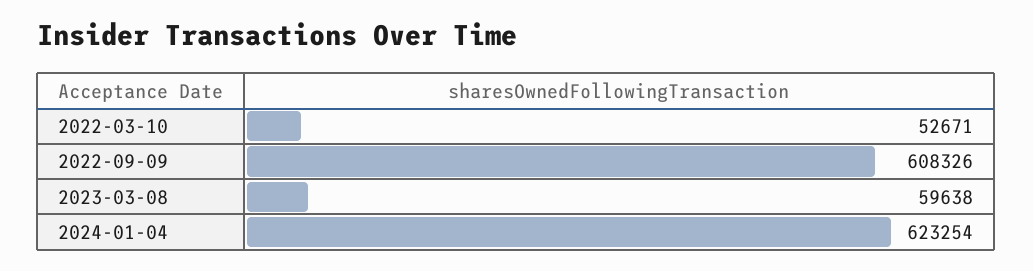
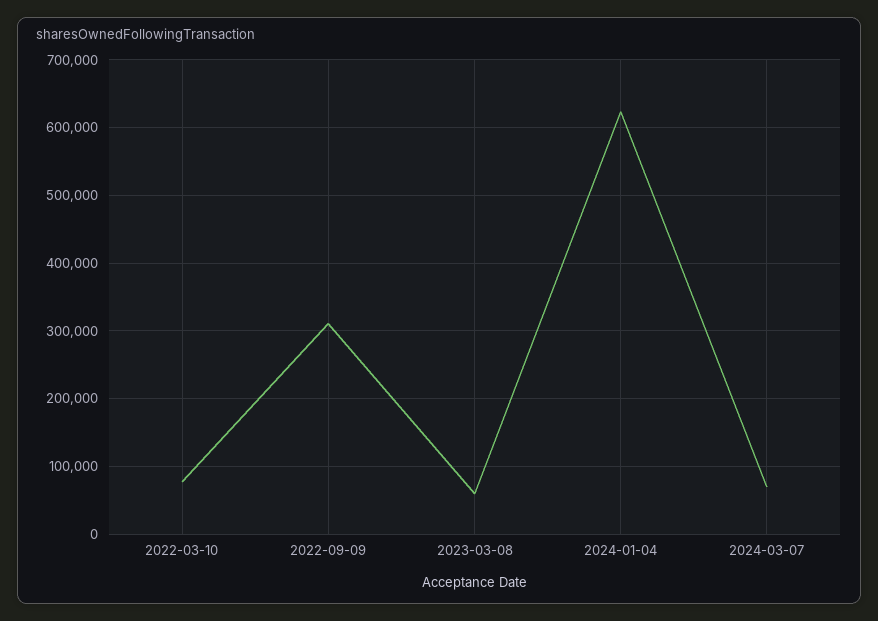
2022-03-10: 52671 -> 80000
2022-09-09: 608326 -> 310000
2024-03-07: none -> 70000

